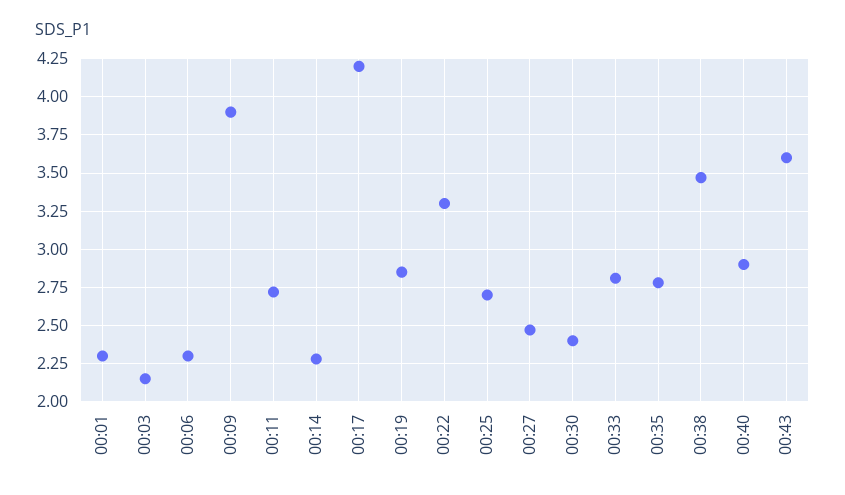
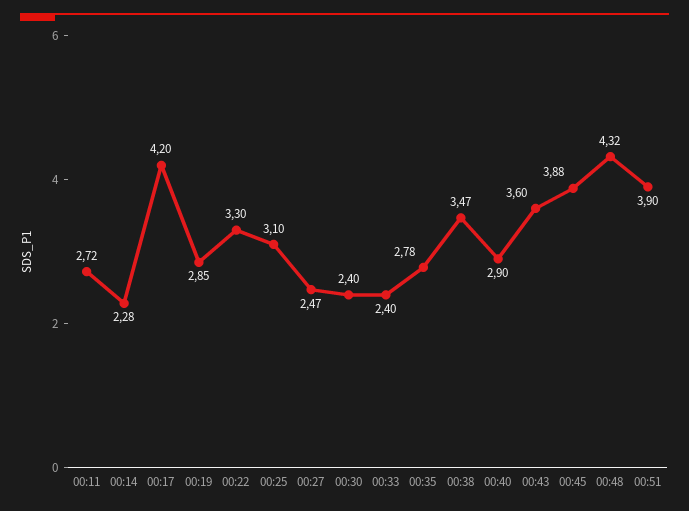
00:01: 2.3 -> none
00:03: 2.15 -> none
00:06: 2.3 -> none
00:09: 3.9 -> none
00:25: 2.7 -> 3.1
00:33: 2.8 -> 2.4
00:45: none -> 3.88
00:48: none -> 4.32
00:51: none -> 3.9

